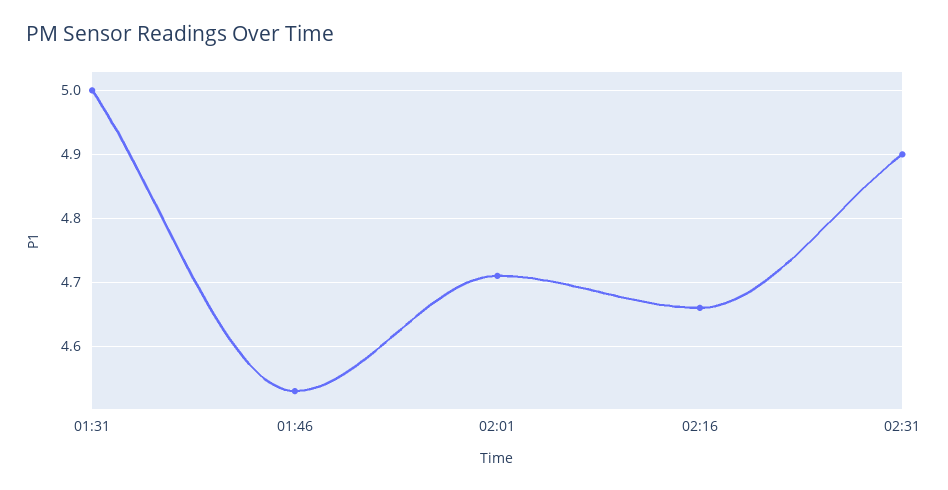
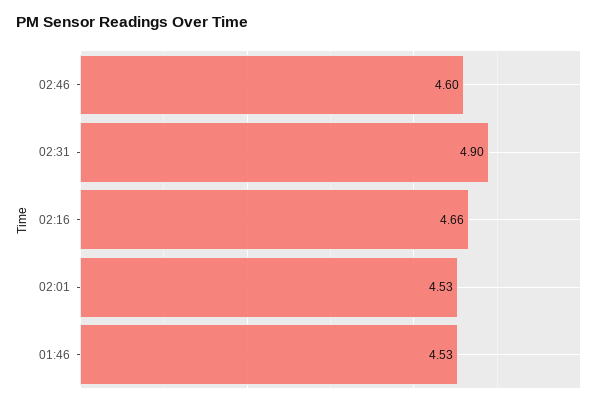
01:31: 5 -> none
02:01: 4.71 -> 4.53
02:46: none -> 4.6

